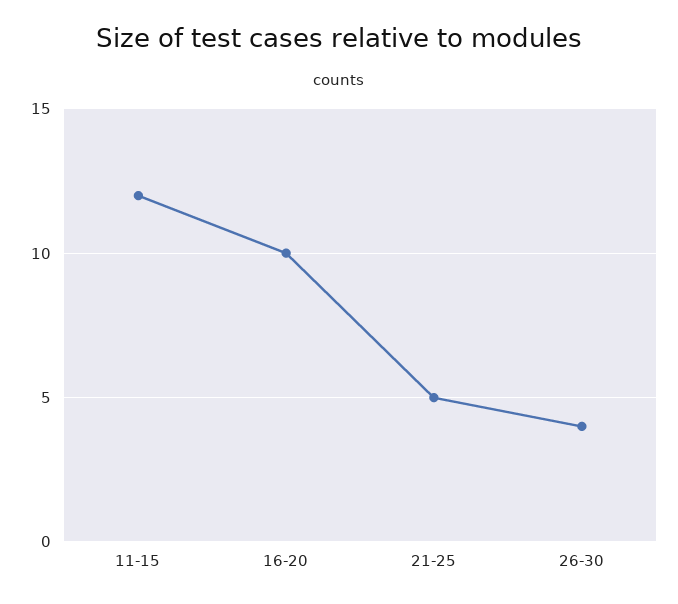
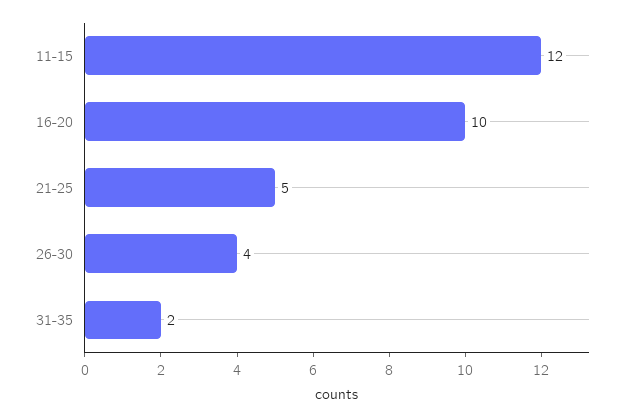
31-35: none -> 2

